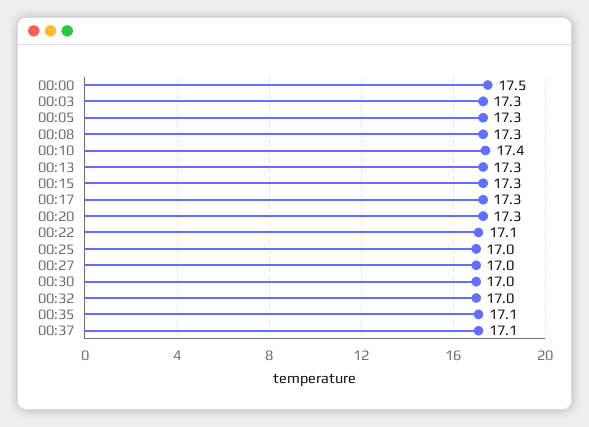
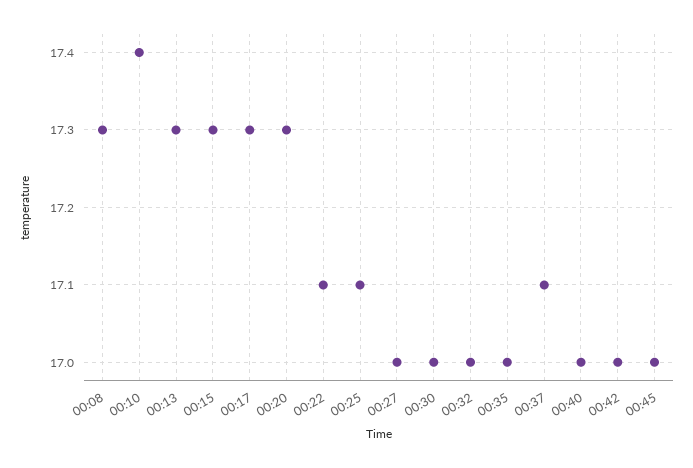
00:00: 17.5 -> none
00:03: 17.3 -> none
00:05: 17.3 -> none
00:25: 17 -> 17.1
00:35: 17.1 -> 17
00:40: none -> 17
00:42: none -> 17
00:45: none -> 17

